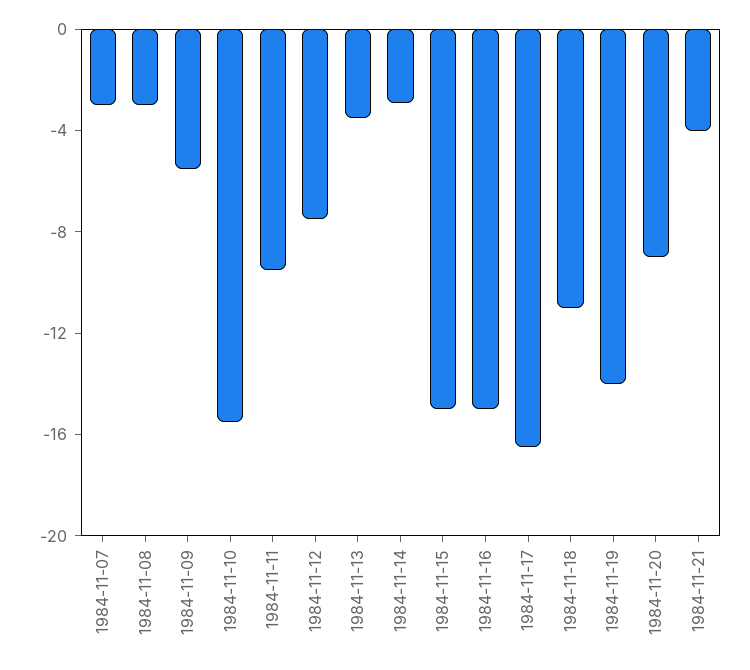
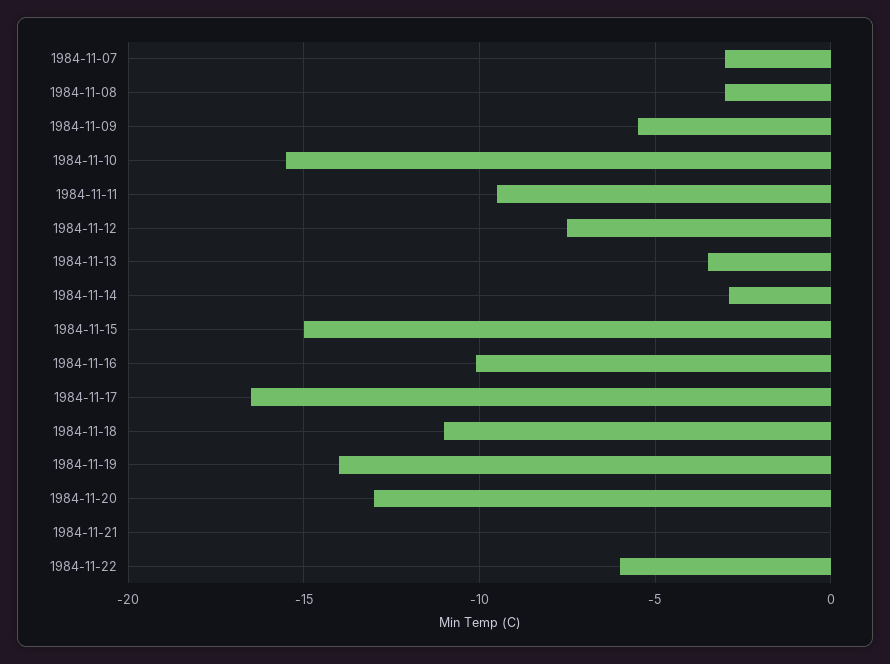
1984-11-16: -15 -> -10
1984-11-20: -9 -> -13
1984-11-21: -4 -> 0
1984-11-22: none -> -6

